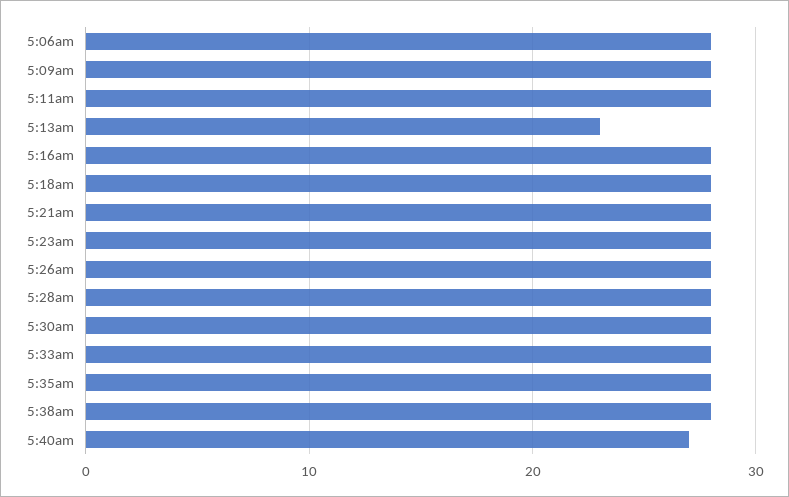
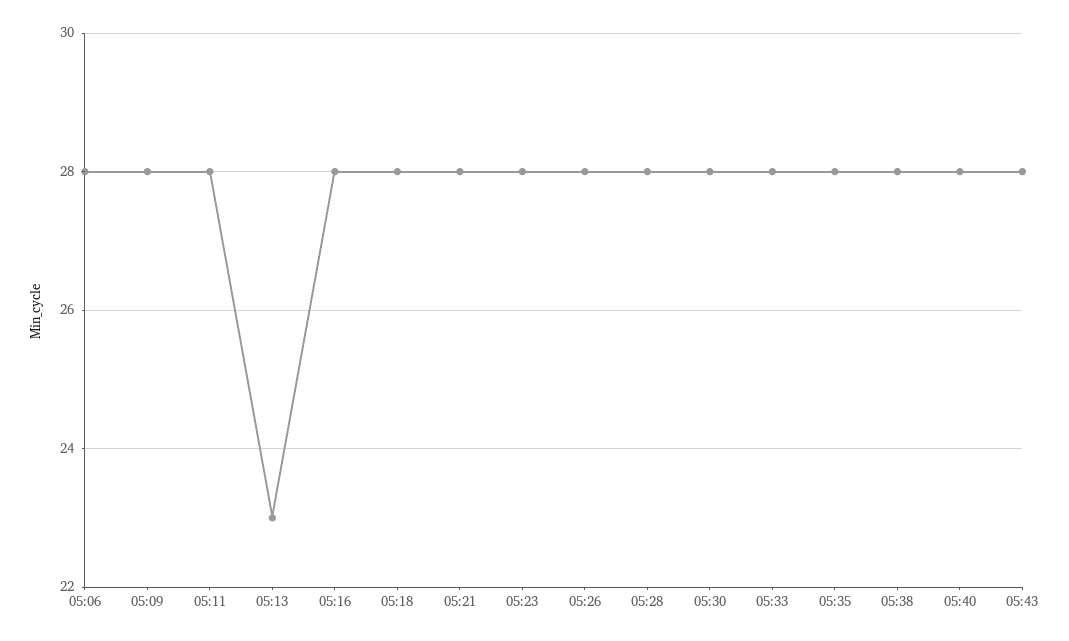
5:40am: 27 -> 28
05:43: none -> 28

